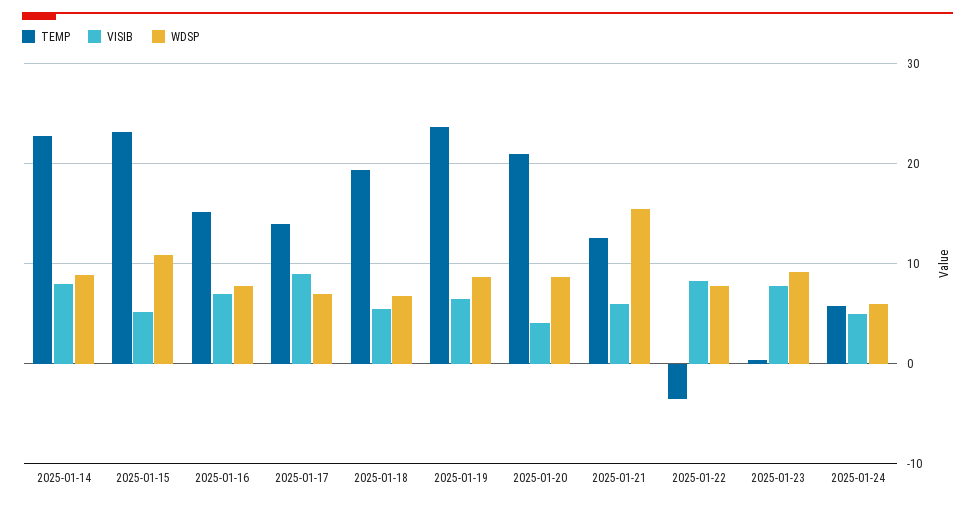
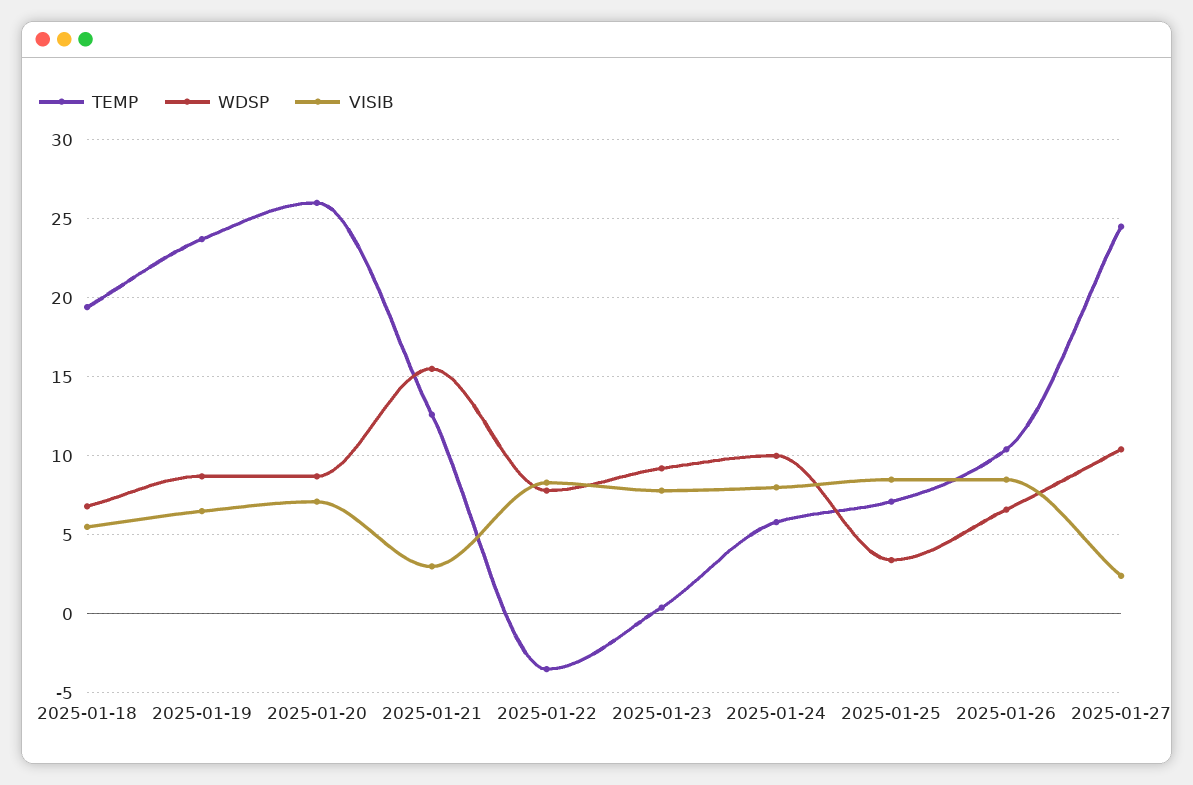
TEMP, 2025-01-14: 23 -> none
VISIB, 2025-01-14: 8 -> none
WDSP, 2025-01-14: 9 -> none
TEMP, 2025-01-15: 23 -> none
VISIB, 2025-01-15: 5 -> none
WDSP, 2025-01-15: 11 -> none
TEMP, 2025-01-16: 15 -> none
VISIB, 2025-01-16: 7 -> none
WDSP, 2025-01-16: 8 -> none
TEMP, 2025-01-17: 14 -> none
VISIB, 2025-01-17: 9 -> none
WDSP, 2025-01-17: 7 -> none
TEMP, 2025-01-20: 21 -> 26
VISIB, 2025-01-20: 4 -> 7
VISIB, 2025-01-21: 6 -> 3
VISIB, 2025-01-24: 5 -> 8
WDSP, 2025-01-24: 6 -> 10
TEMP, 2025-01-25: none -> 7
WDSP, 2025-01-25: none -> 3.5
VISIB, 2025-01-25: none -> 8.5
TEMP, 2025-01-26: none -> 10.5
WDSP, 2025-01-26: none -> 6.5
VISIB, 2025-01-26: none -> 8.5
TEMP, 2025-01-27: none -> 24.5
WDSP, 2025-01-27: none -> 10.5
VISIB, 2025-01-27: none -> 2.5

